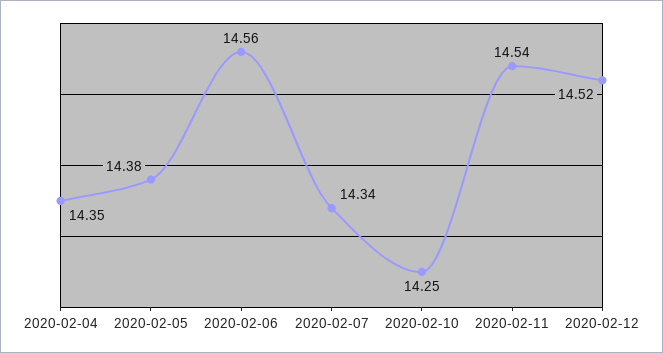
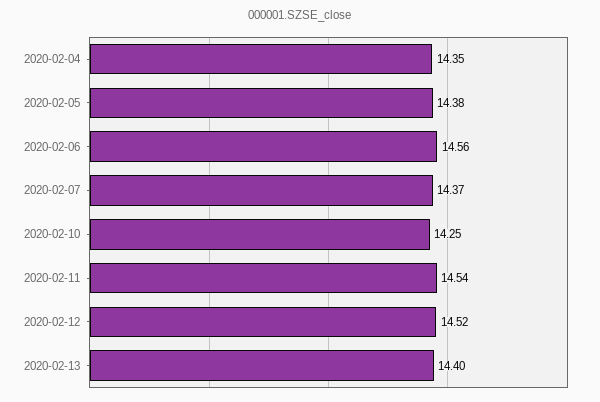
2020-02-07: 14.34 -> 14.37
2020-02-13: none -> 14.4

